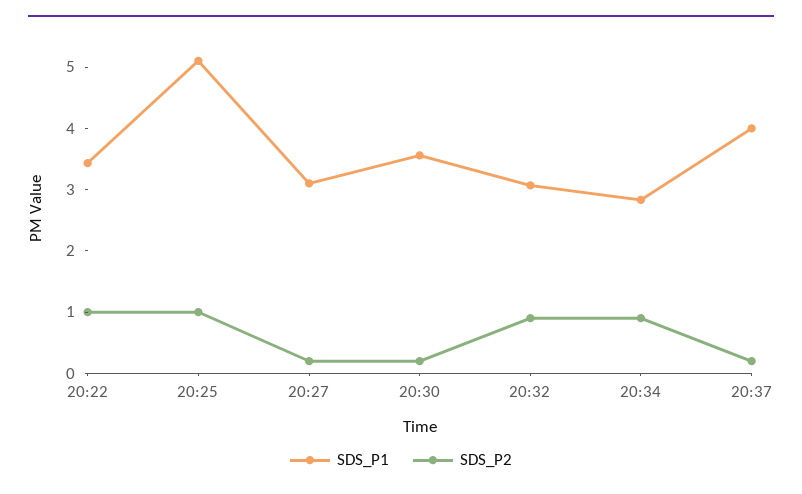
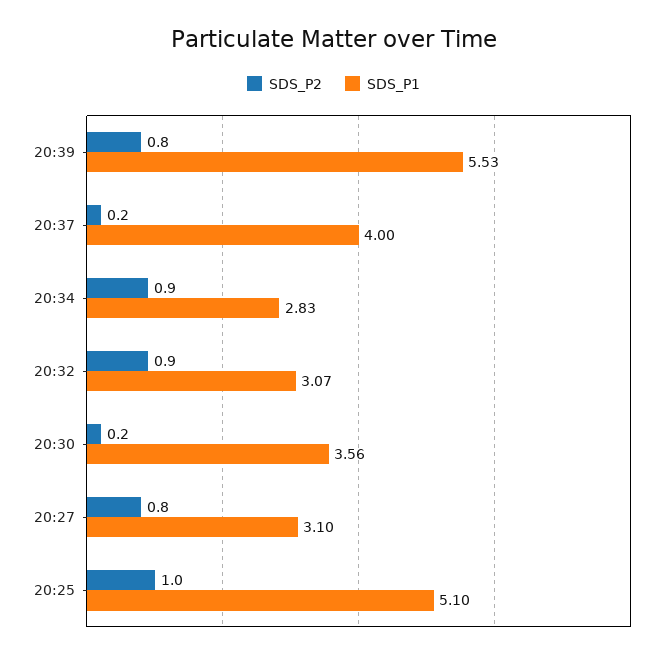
SDS_P1, 20:22: 3.4 -> none
SDS_P2, 20:22: 1 -> none
SDS_P2, 20:27: 0.2 -> 0.8
SDS_P2, 20:39: none -> 0.8
SDS_P1, 20:39: none -> 5.53

